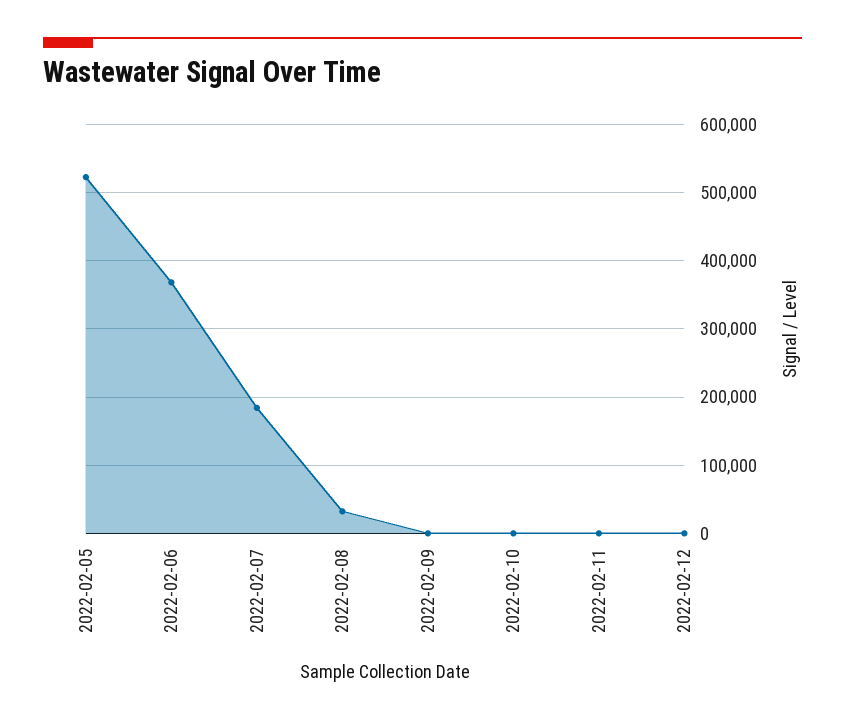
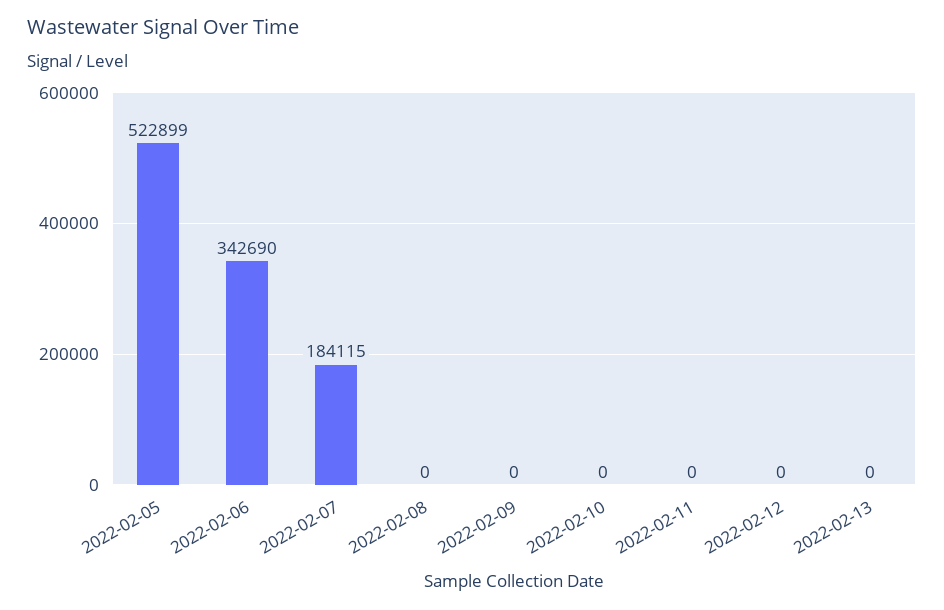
2022-02-06: 370000 -> 342690
2022-02-08: 30000 -> 0
2022-02-13: none -> 0

